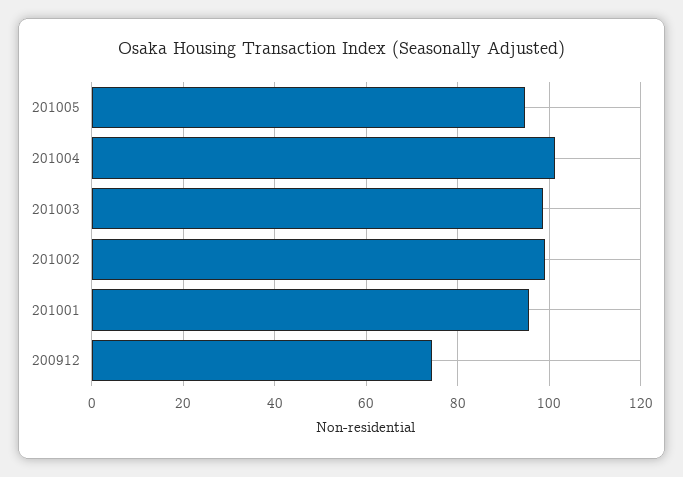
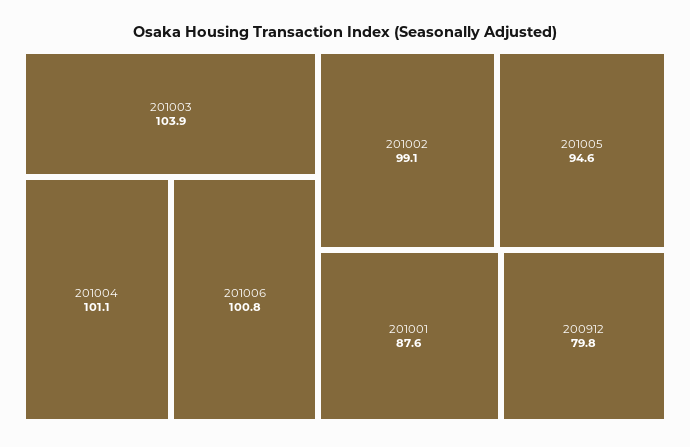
201003: 98 -> 103.9
201001: 96 -> 87.6
200912: 74 -> 79.8
201006: none -> 100.8

